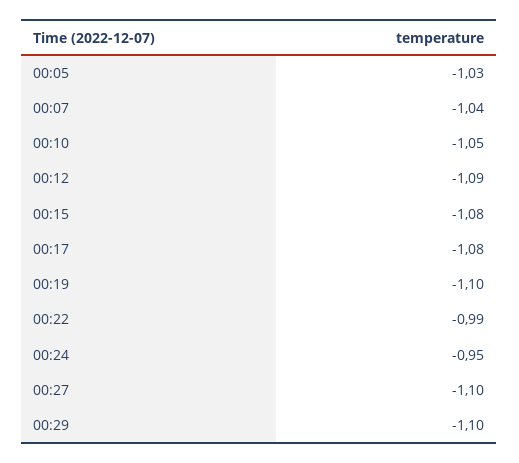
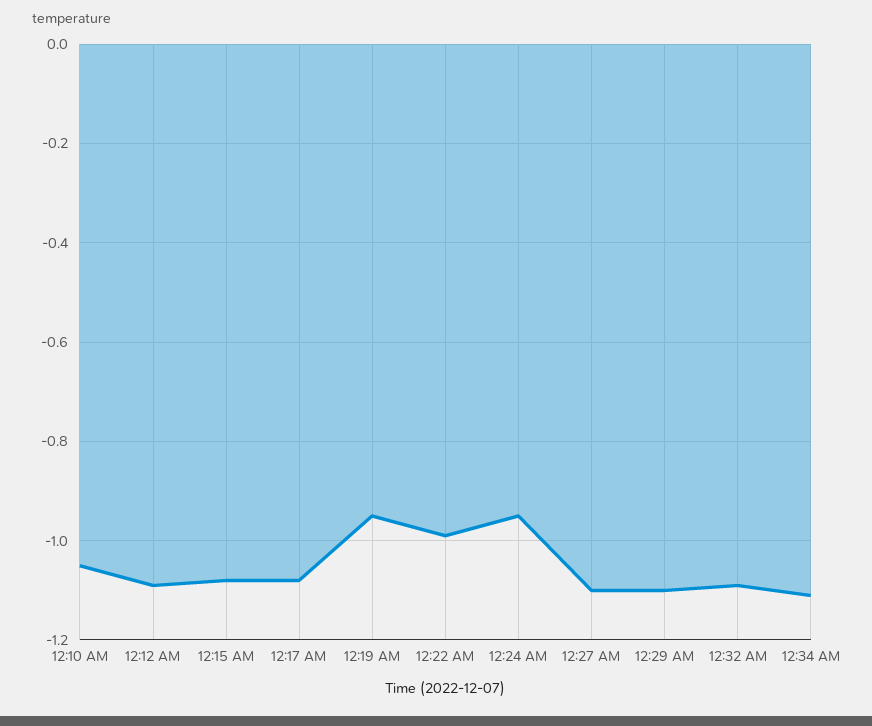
00:05: -1.03 -> none
00:07: -1.04 -> none
00:19: -1.1 -> -0.95
12:32 AM: none -> -1.1
12:34 AM: none -> -1.1

